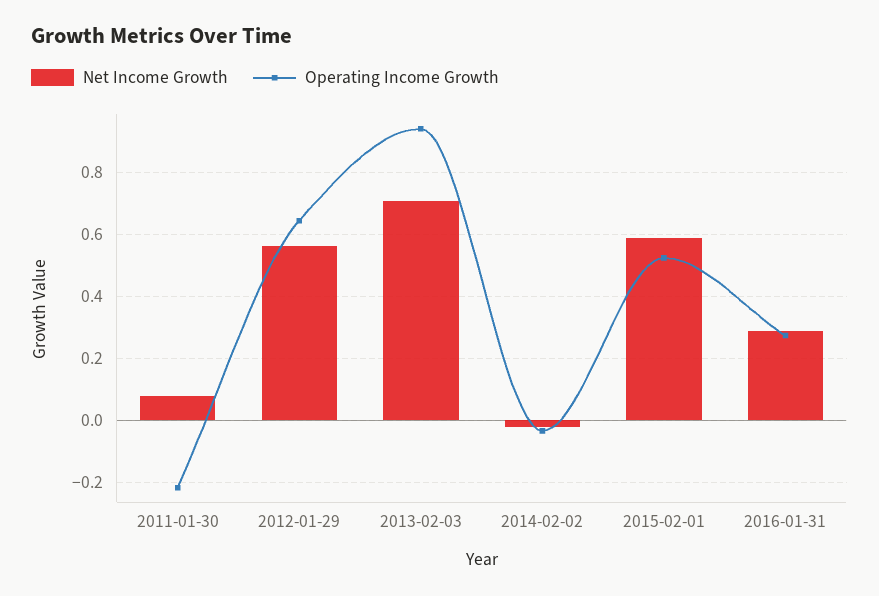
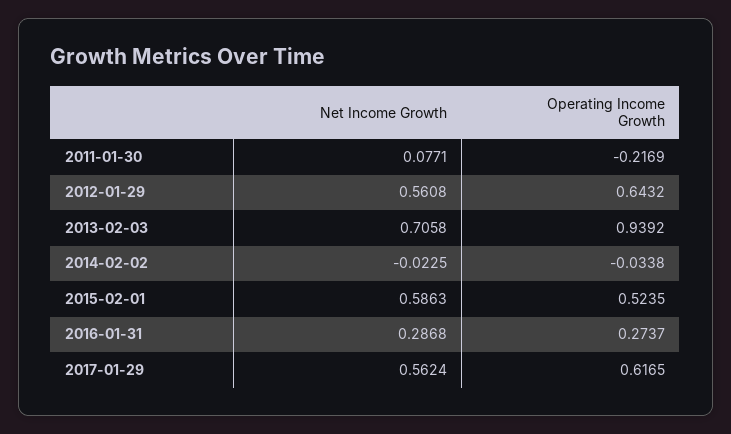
Net Income Growth, 2017-01-29: none -> 0.5624
Operating Income Growth, 2017-01-29: none -> 0.6165

